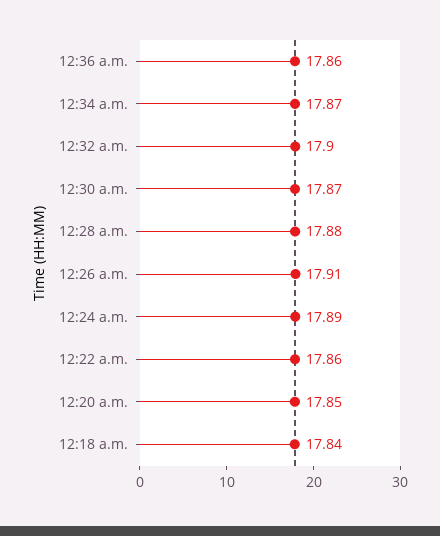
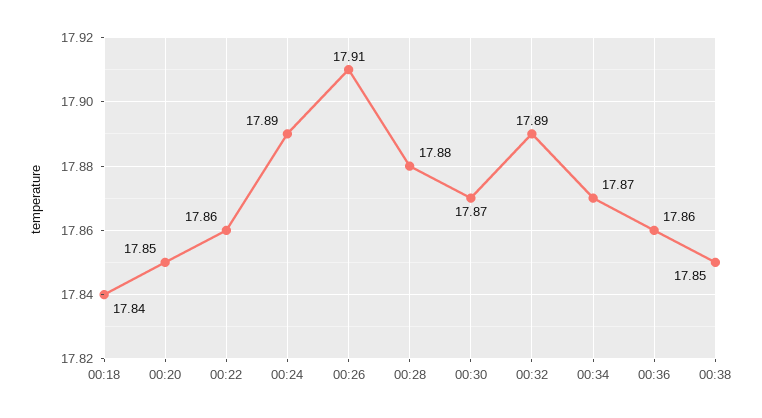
12:32 a.m.: 17.9 -> 17.89
00:38: none -> 17.85

